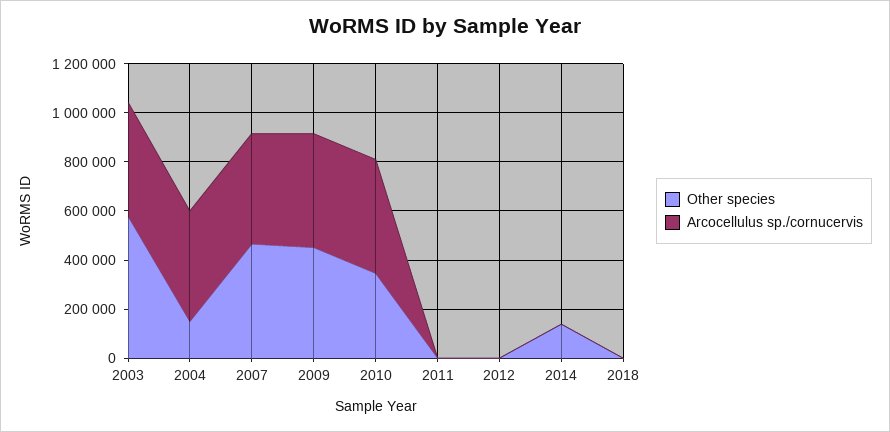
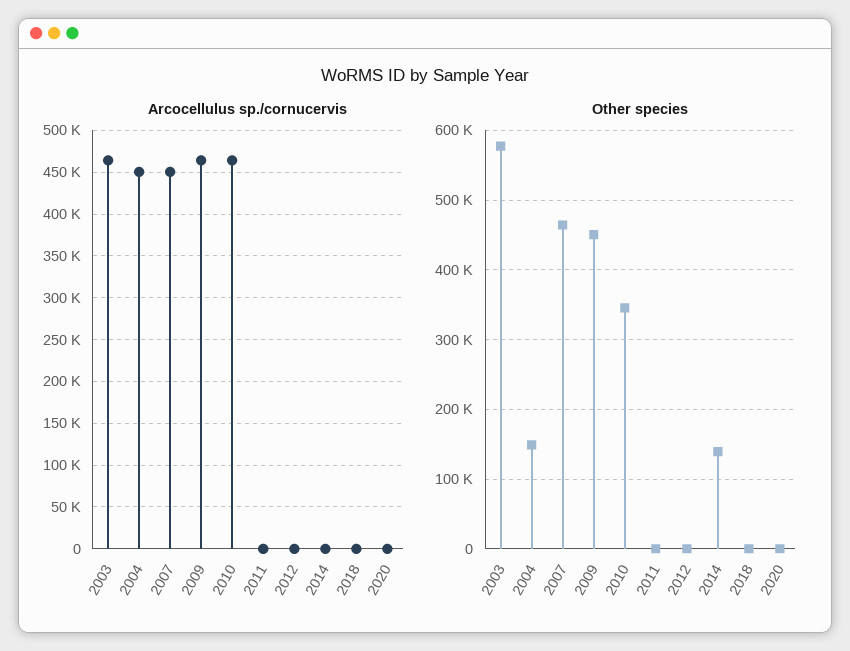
Arcocellulus sp./cornucervis, 2020: none -> 0
Other species, 2020: none -> 0

